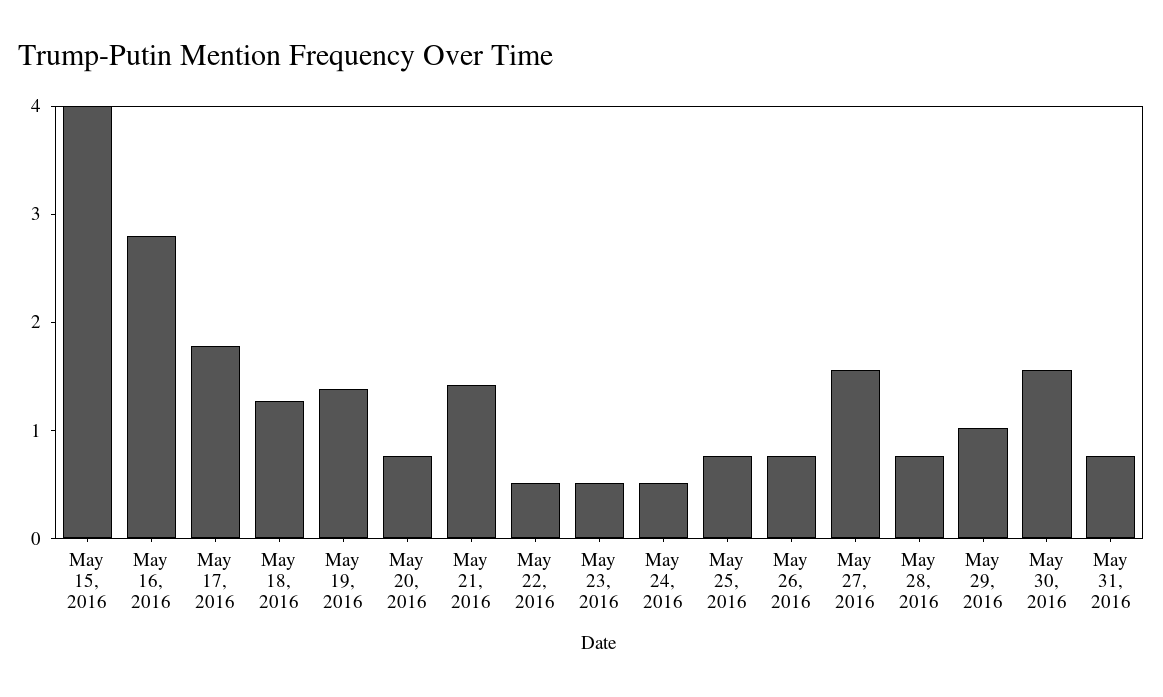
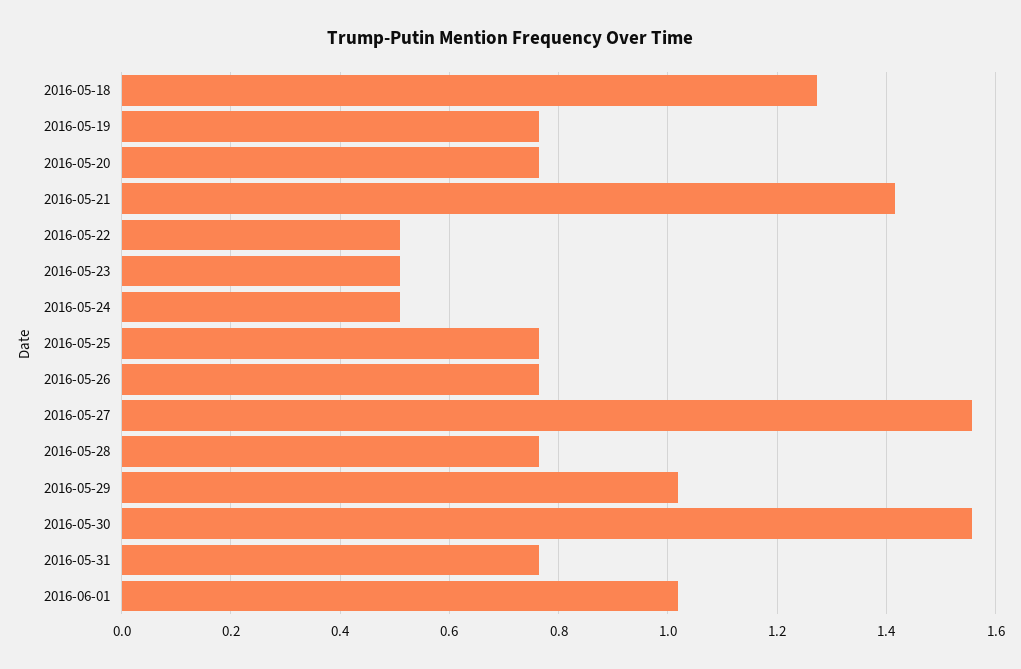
May 15, 2016: 4 -> none
May 16, 2016: 2.8 -> none
May 17, 2016: 1.8 -> none
May 19, 2016: 1.4 -> 0.76
2016-06-01: none -> 1.02

